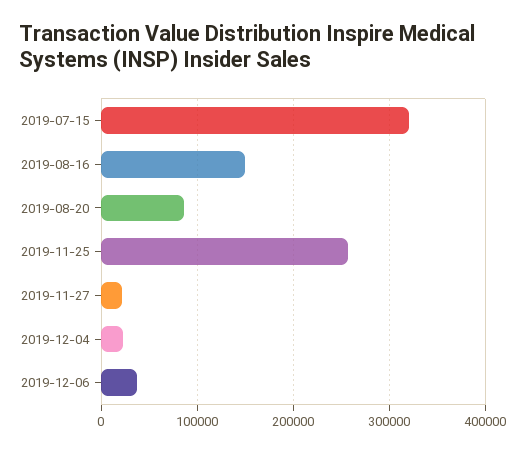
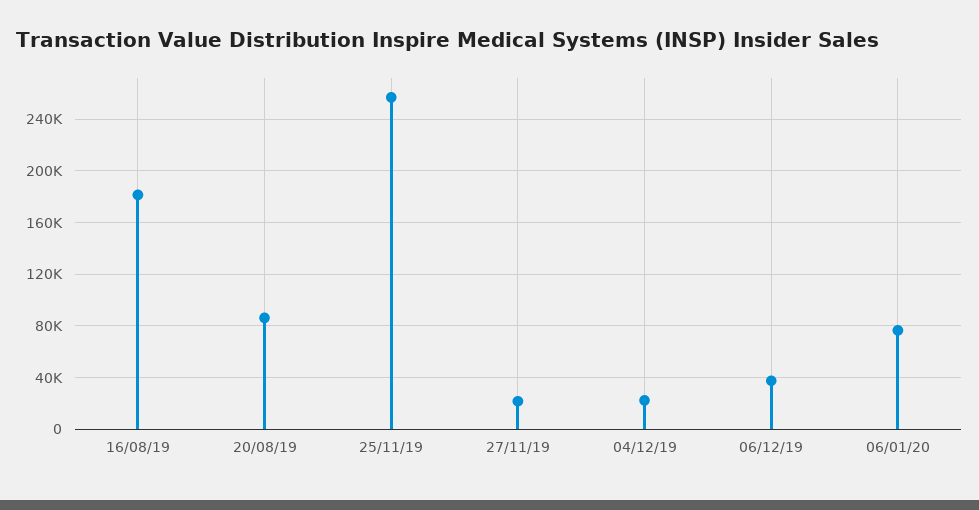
2019-07-15: 320000 -> none
2019-08-16: 150000 -> 180000
06/01/20: none -> 75000

